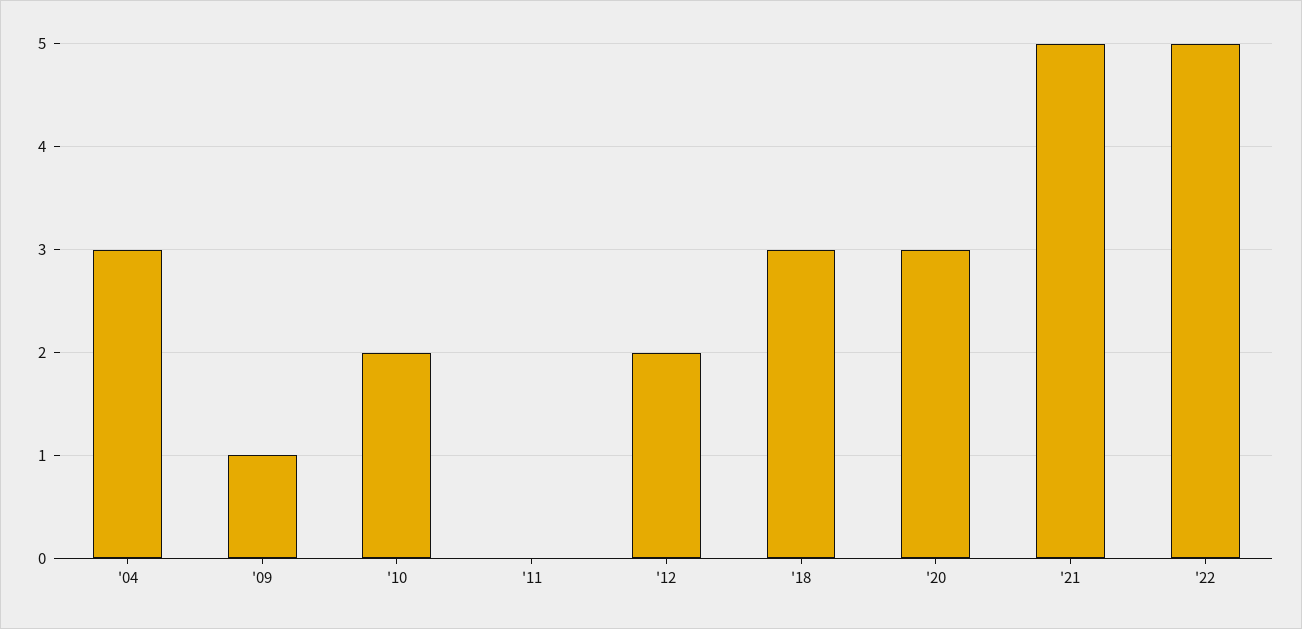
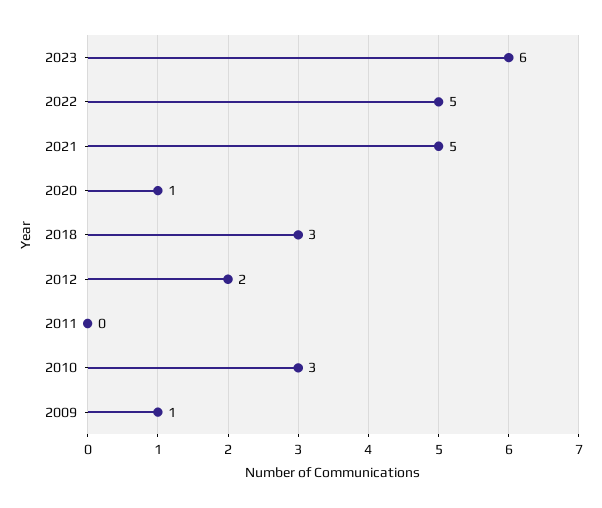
'04: 3 -> none
'10: 2 -> 3
'20: 3 -> 1
2023: none -> 6

